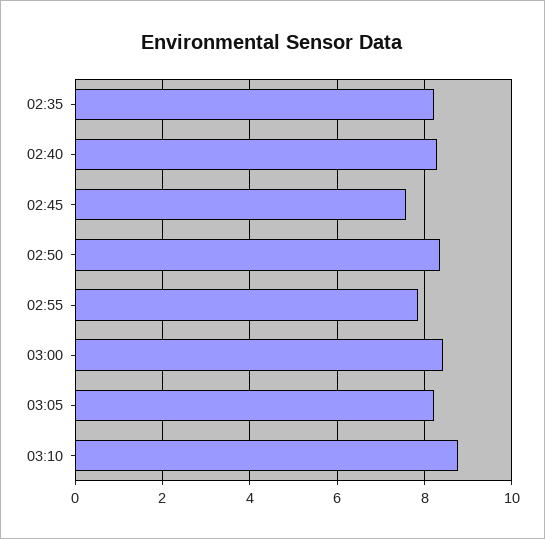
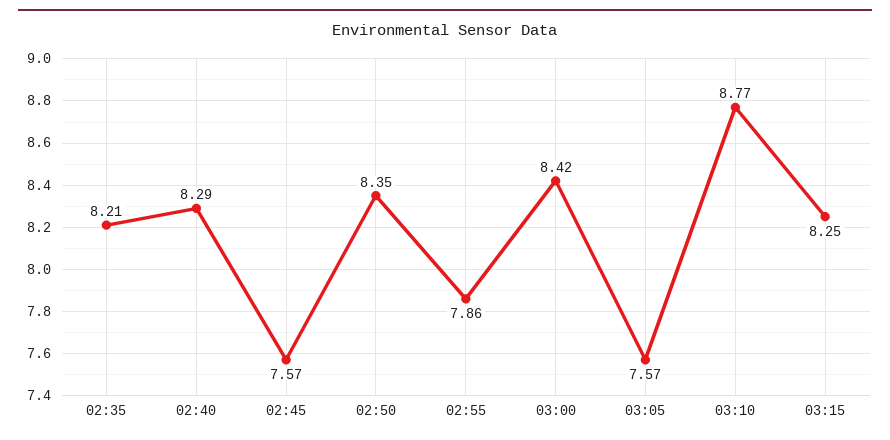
03:05: 8.2 -> 7.57
03:15: none -> 8.25

